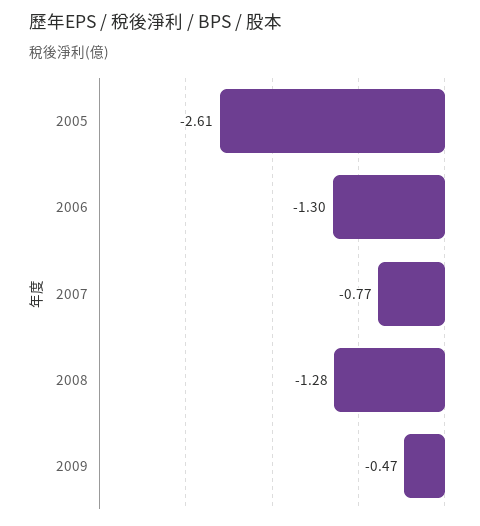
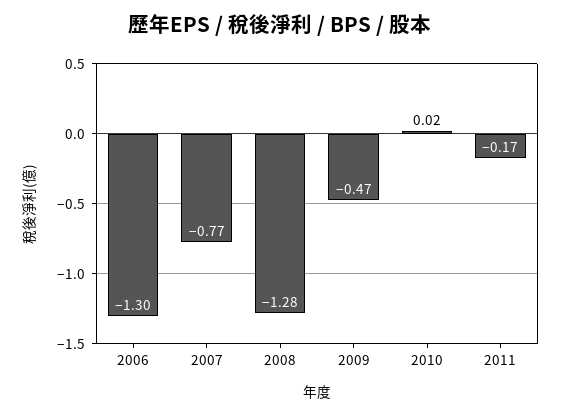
2005: -2.61 -> none
2010: none -> 0.02
2011: none -> -0.17

